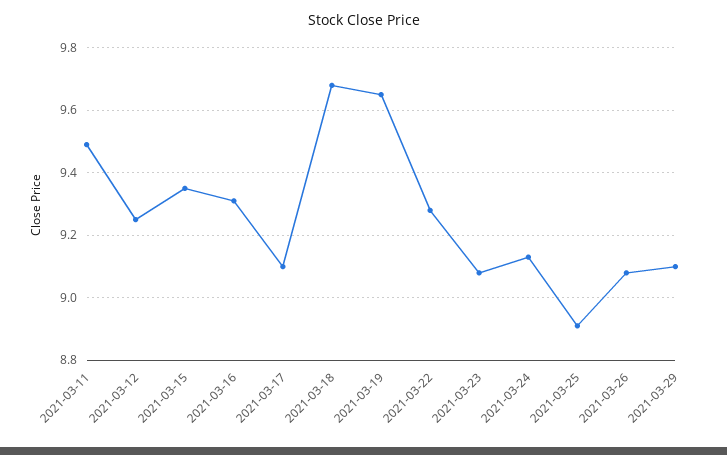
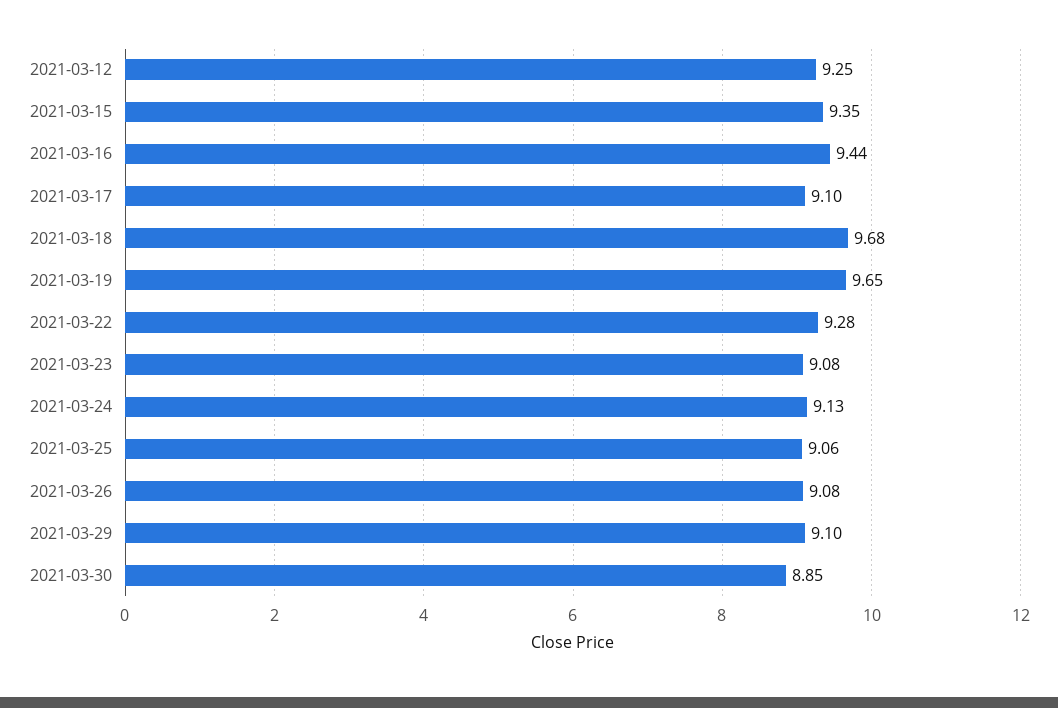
2021-03-11: 9.5 -> none
2021-03-16: 9.3 -> 9.44
2021-03-25: 8.9 -> 9.06
2021-03-30: none -> 8.85

